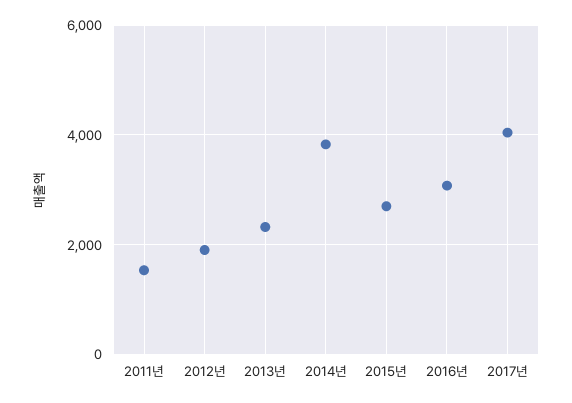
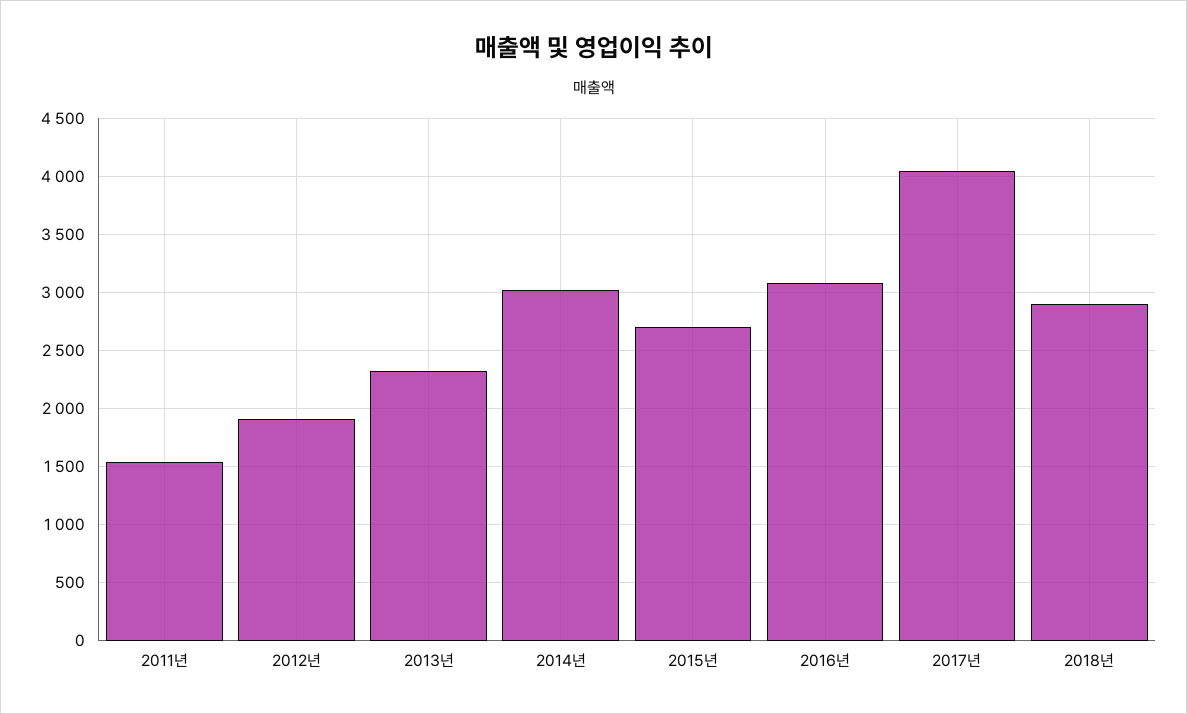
2014년: 3800 -> 3000
2018년: none -> 2900

